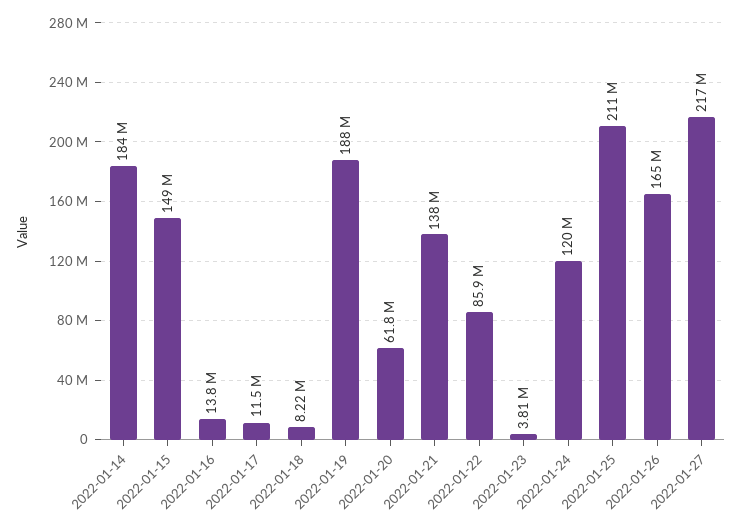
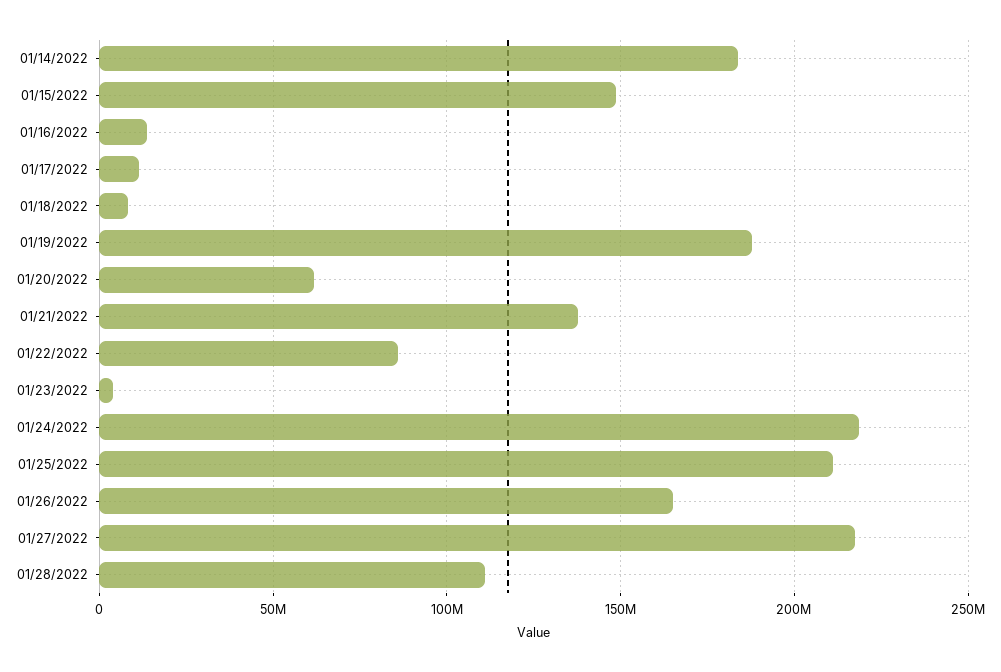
2022-01-24: 120000000 -> 220000000
01/28/2022: none -> 110000000

